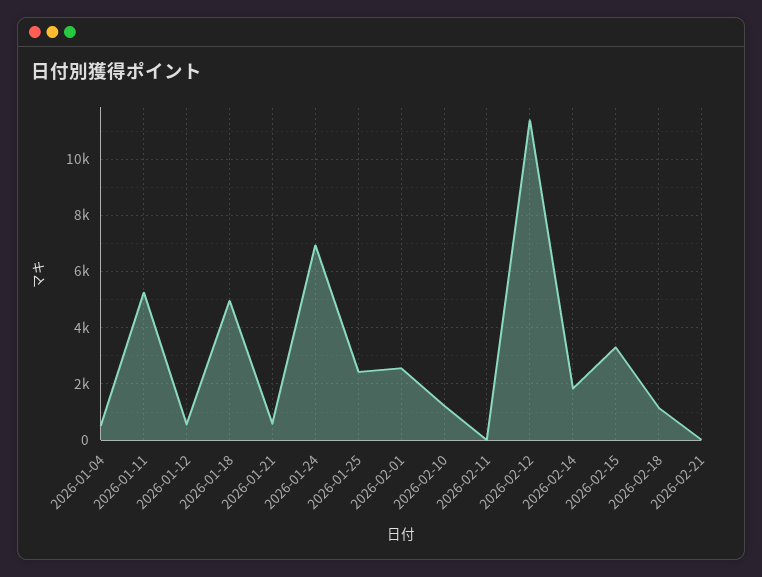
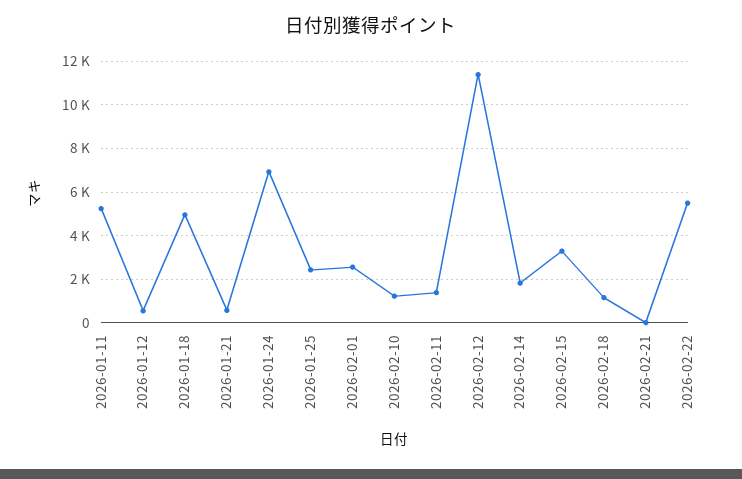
2026-01-04: 500 -> none
2026-02-11: 0 -> 1500
2026-02-22: none -> 5500

